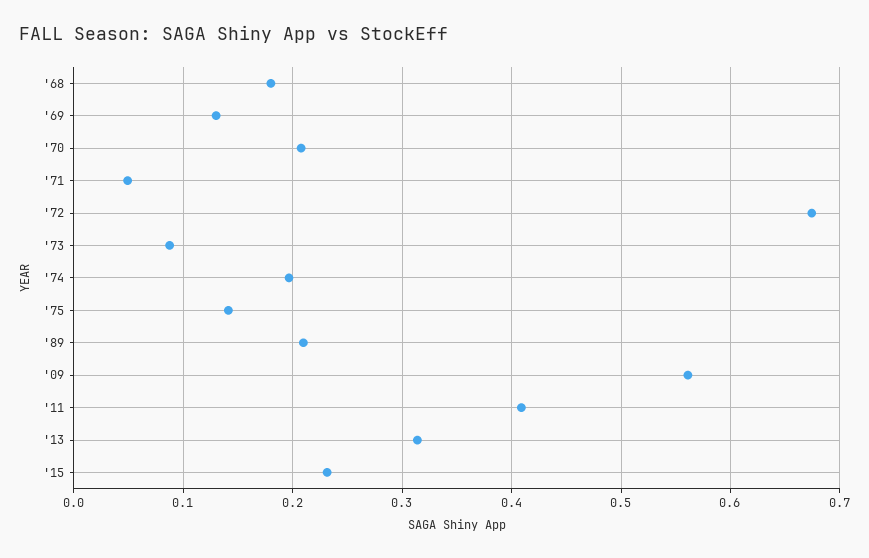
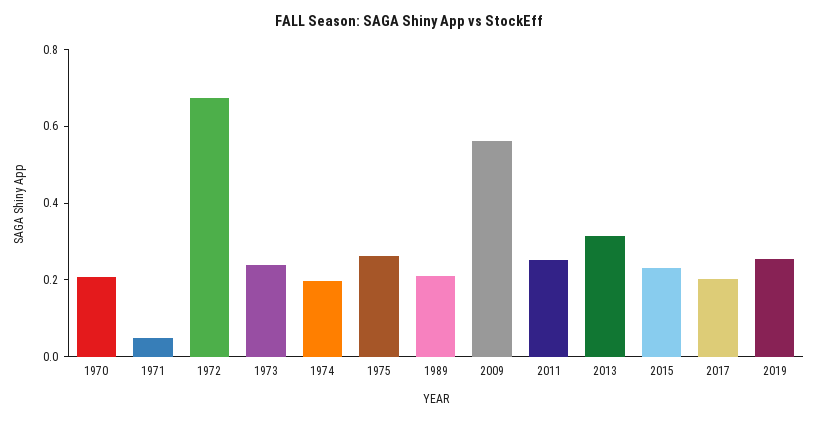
'68: 0.18 -> none
'69: 0.13 -> none
'73: 0.09 -> 0.25
'75: 0.14 -> 0.25
'11: 0.41 -> 0.25
2017: none -> 0.2
2019: none -> 0.25

